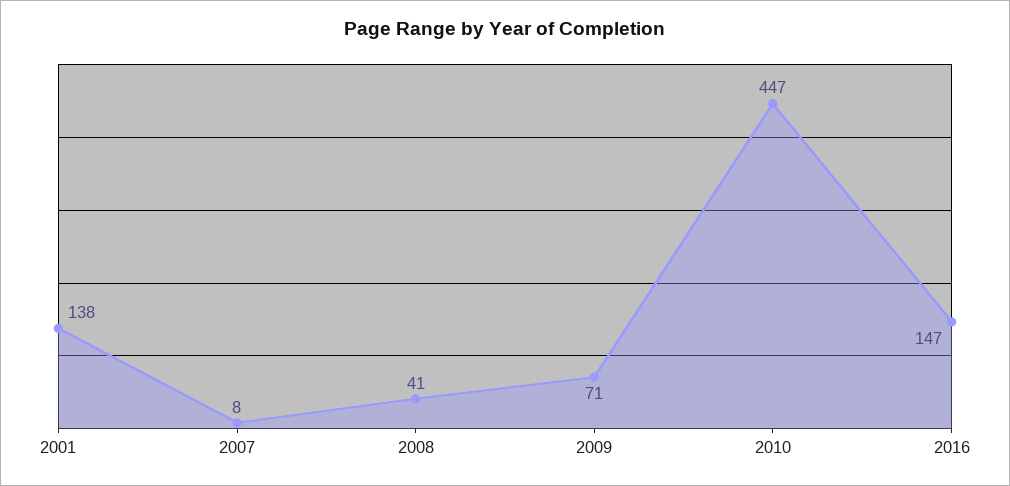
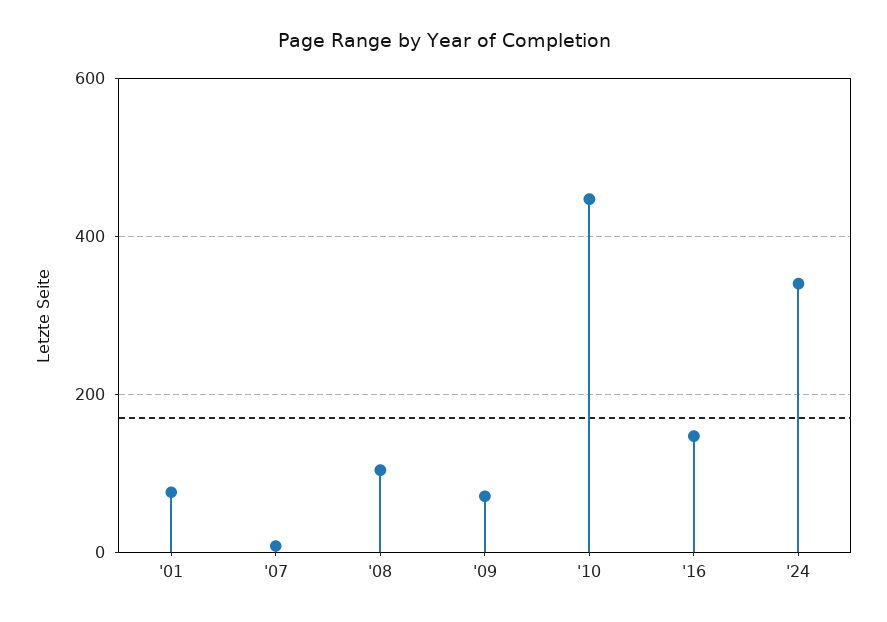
2001: 138 -> 80
2008: 41 -> 100
'24: none -> 340

